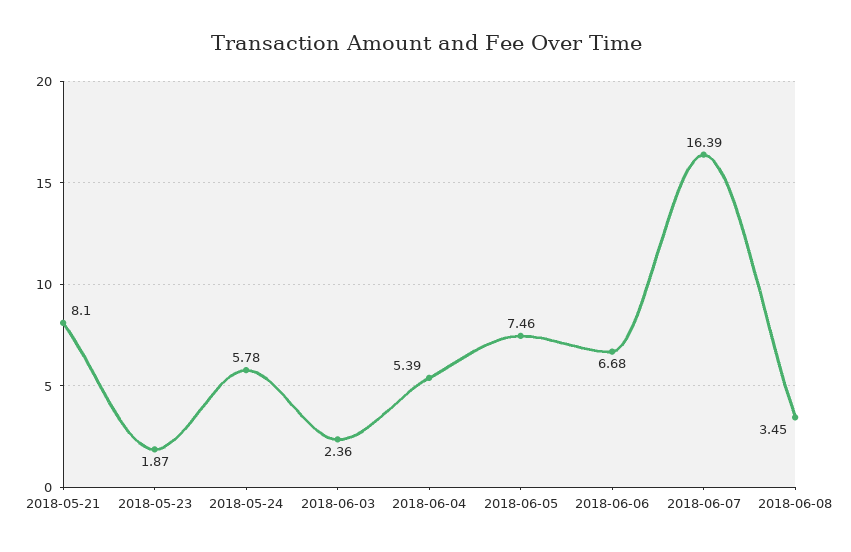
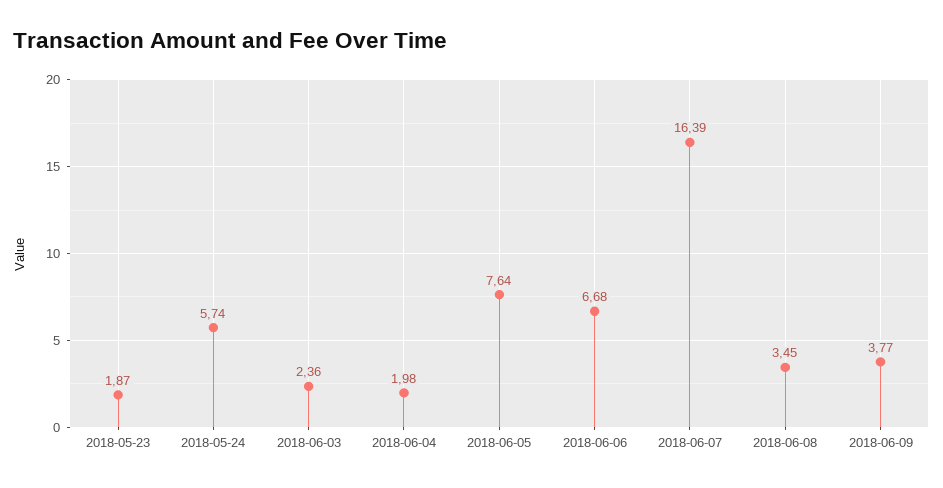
2018-05-21: 8.1 -> none
2018-05-24: 5.78 -> 5.74
2018-06-04: 5.39 -> 1.98
2018-06-05: 7.46 -> 7.64
2018-06-09: none -> 3.77

